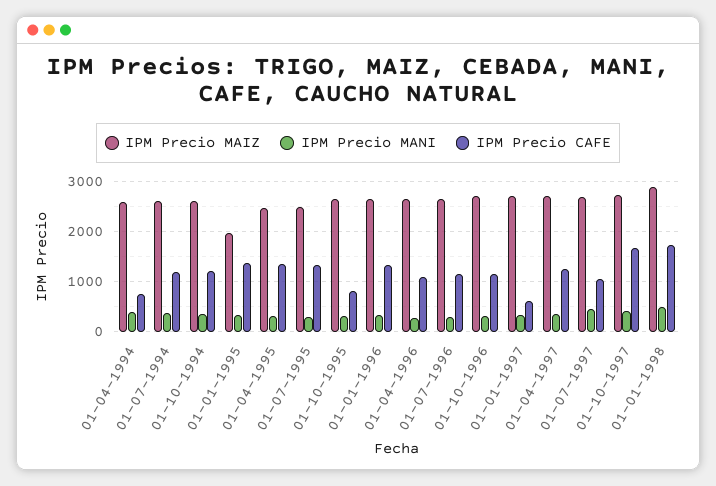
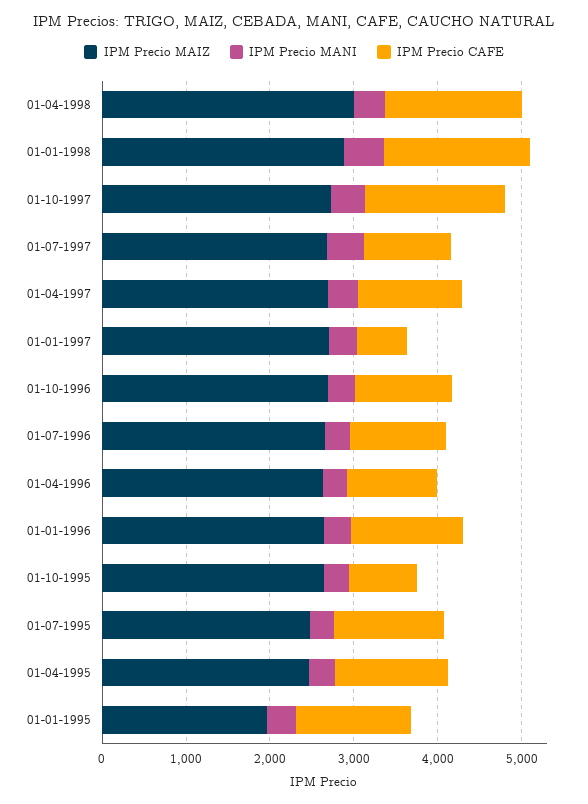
IPM Precio MAIZ, 01-04-1994: 2600 -> none
IPM Precio MANI, 01-04-1994: 400 -> none
IPM Precio CAFE, 01-04-1994: 800 -> none
IPM Precio MAIZ, 01-07-1994: 2600 -> none
IPM Precio MANI, 01-07-1994: 400 -> none
IPM Precio CAFE, 01-07-1994: 1200 -> none
IPM Precio MAIZ, 01-10-1994: 2600 -> none
IPM Precio MANI, 01-10-1994: 400 -> none
IPM Precio CAFE, 01-10-1994: 1200 -> none
IPM Precio MAIZ, 01-04-1998: none -> 3000
IPM Precio MANI, 01-04-1998: none -> 400
IPM Precio CAFE, 01-04-1998: none -> 1600

